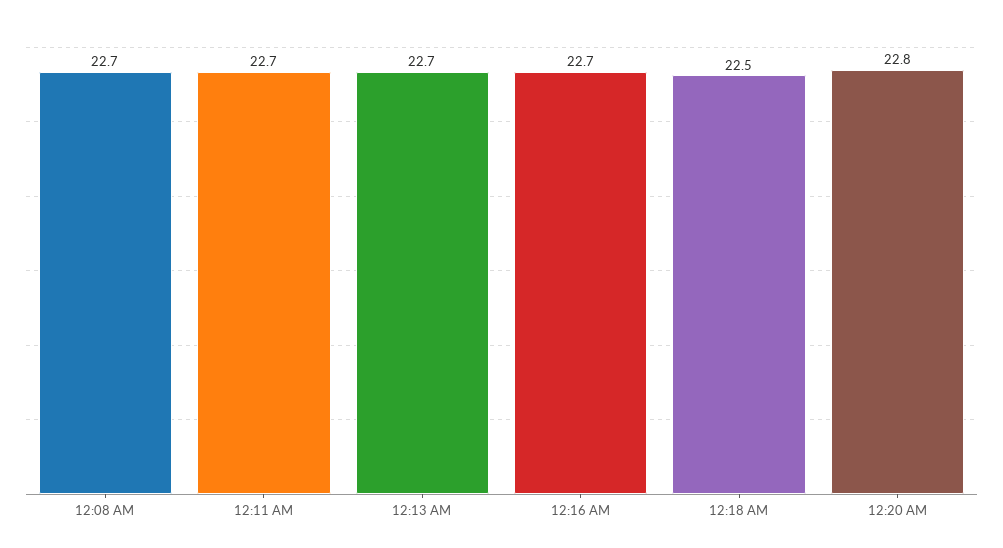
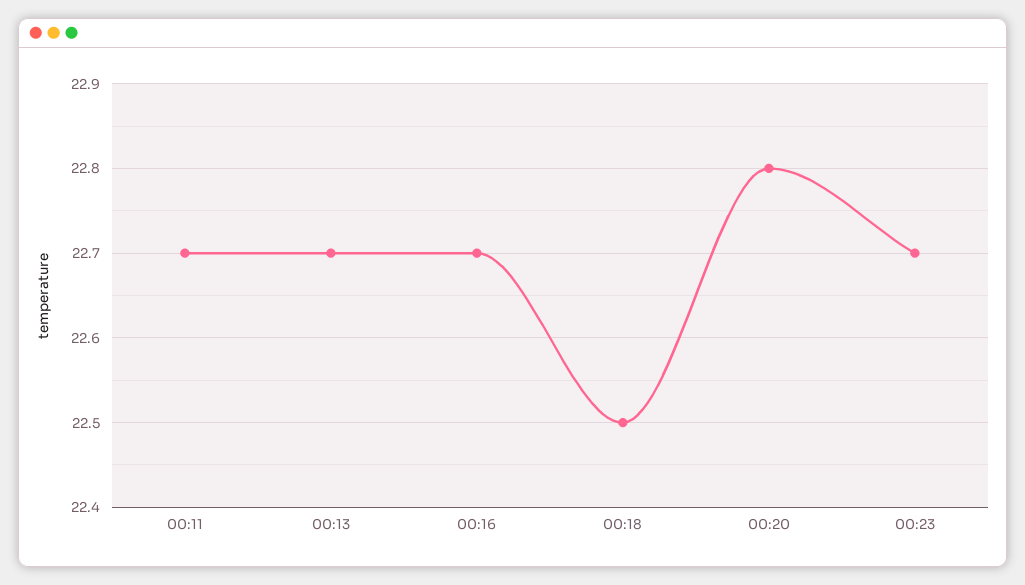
12:08 AM: 22.7 -> none
00:23: none -> 22.7

